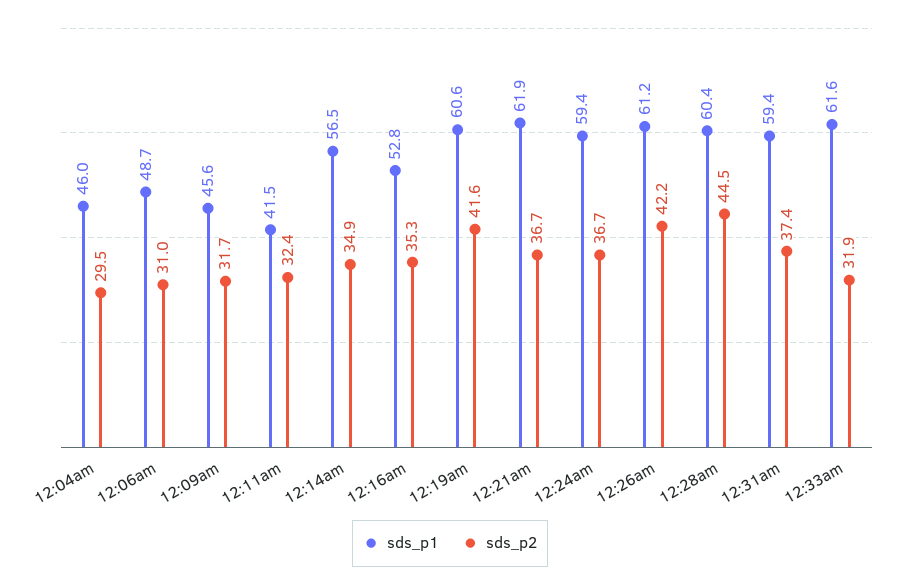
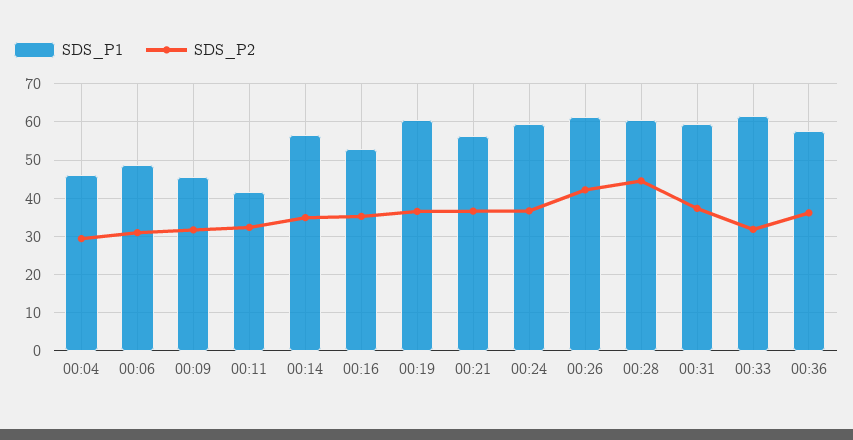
sds_p2, 12:19am: 41.6 -> 36
sds_p1, 12:21am: 61.9 -> 56
sds_p1, 00:36: none -> 58
sds_p2, 00:36: none -> 36

